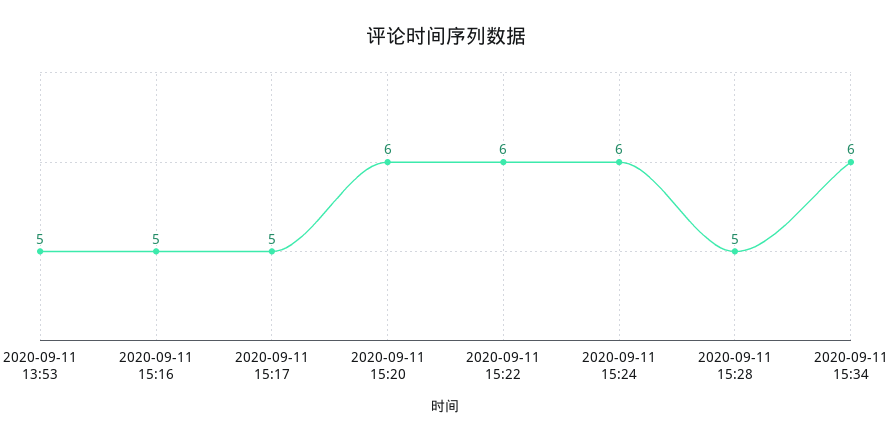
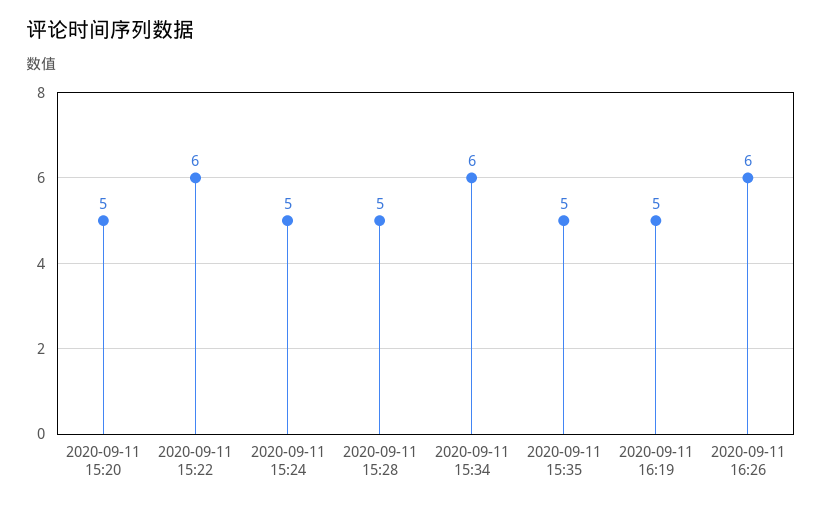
2020-09-11 13:53: 5 -> none
2020-09-11 15:16: 5 -> none
2020-09-11 15:17: 5 -> none
2020-09-11 15:20: 6 -> 5
2020-09-11 15:24: 6 -> 5
2020-09-11 15:35: none -> 5
2020-09-11 16:19: none -> 5
2020-09-11 16:26: none -> 6

